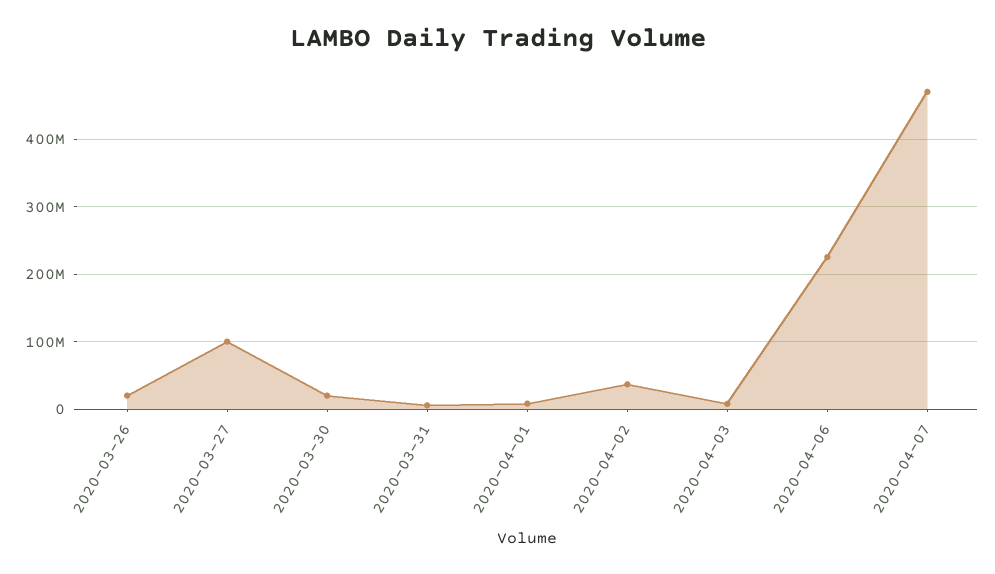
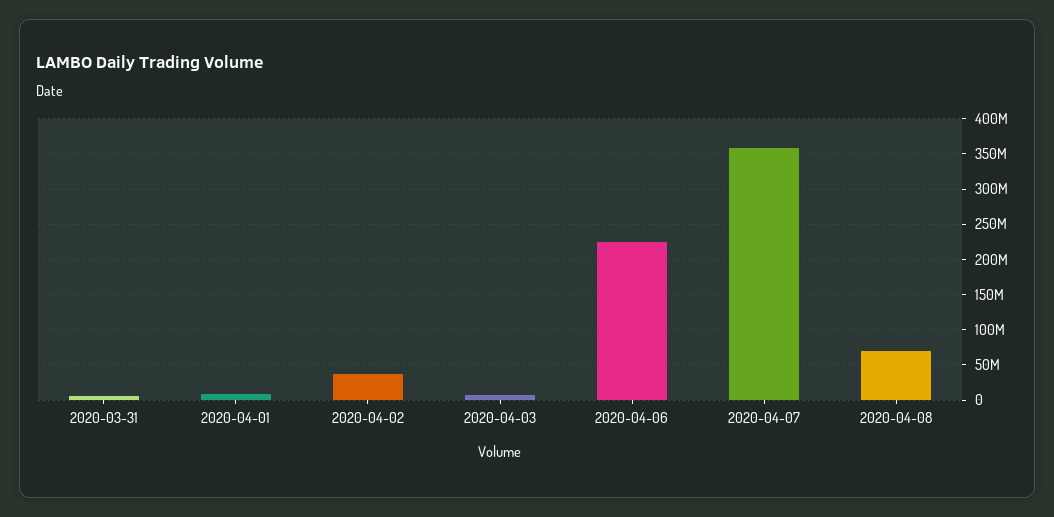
2020-03-26: 20000000 -> none
2020-03-27: 100000000 -> none
2020-03-30: 20000000 -> none
2020-04-07: 470000000 -> 360000000
2020-04-08: none -> 70000000

